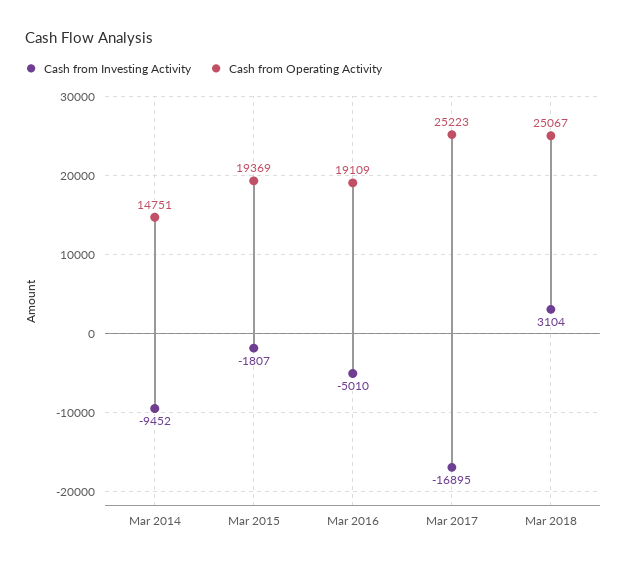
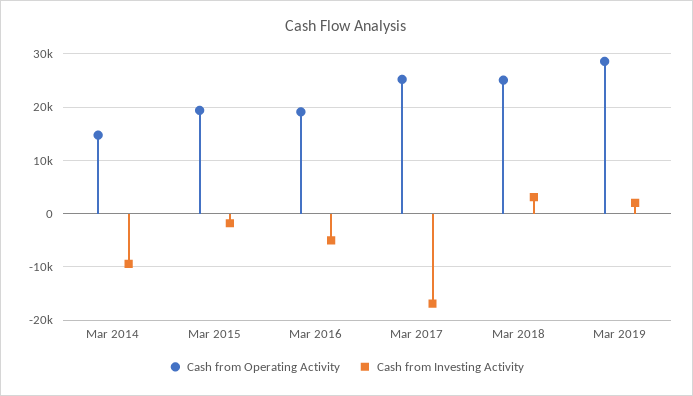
Cash from Operating Activity, Mar 2019: none -> 28000
Cash from Investing Activity, Mar 2019: none -> 2000

